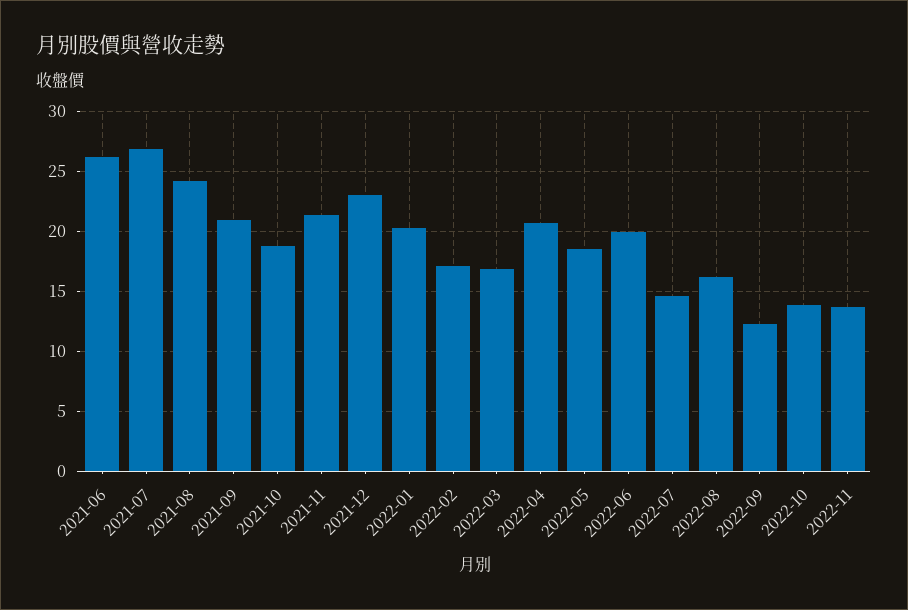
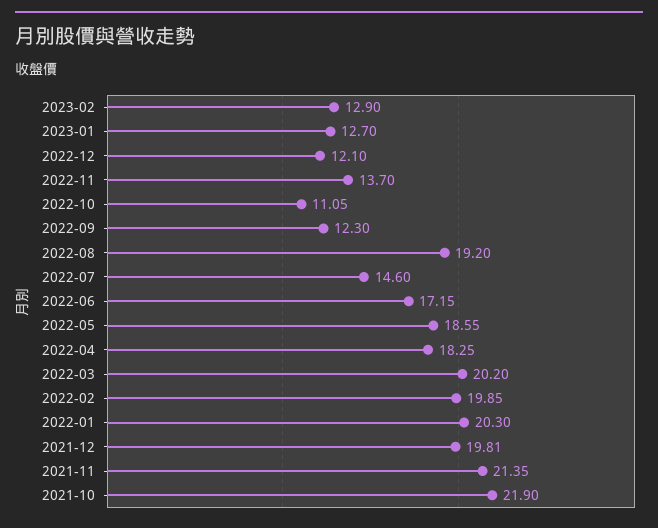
2021-06: 26 -> none
2021-07: 27 -> none
2021-08: 24 -> none
2021-09: 21 -> none
2021-10: 19 -> 21.9
2021-12: 23 -> 19.81
2022-02: 17 -> 19.85
2022-03: 17 -> 20.2
2022-04: 21 -> 18.25
2022-06: 20 -> 17.15
2022-08: 16 -> 19.2
2022-10: 14 -> 11.05
2023-02: none -> 12.9
2023-01: none -> 12.7
2022-12: none -> 12.1

